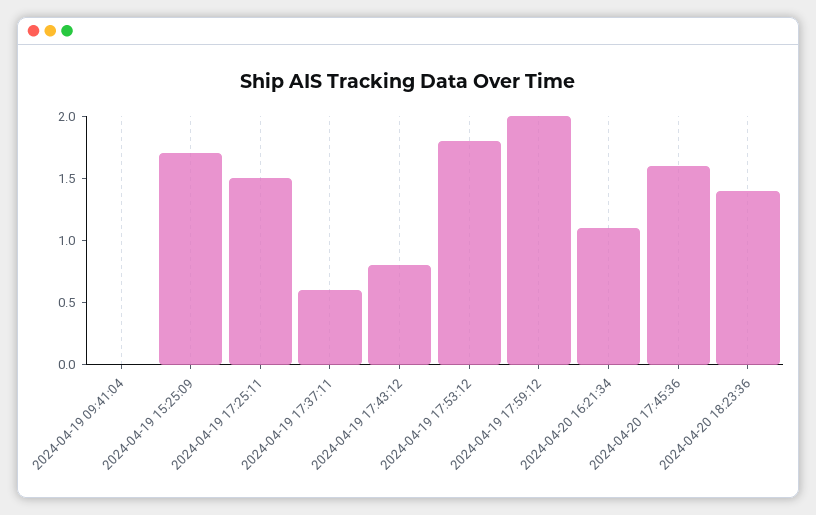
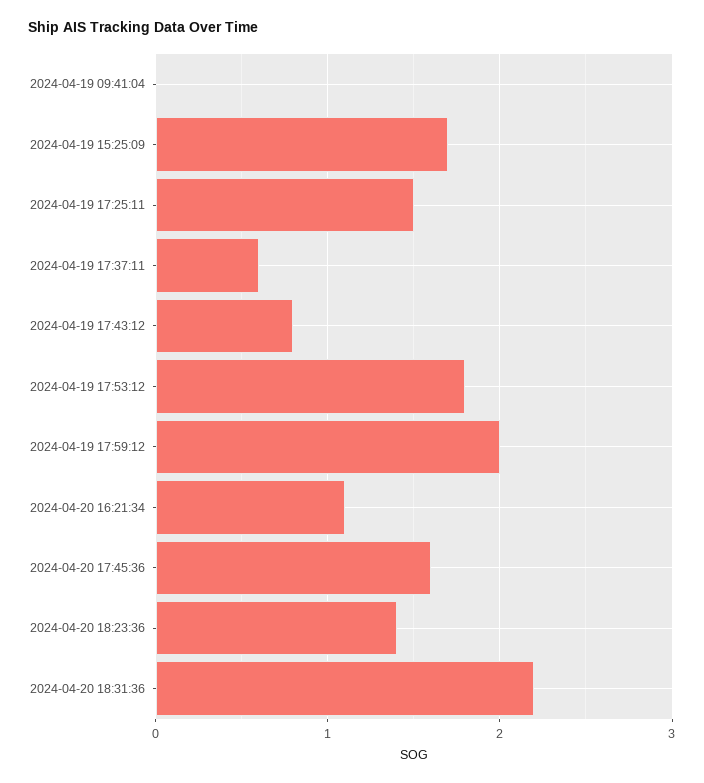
2024-04-20 18:31:36: none -> 2.2

